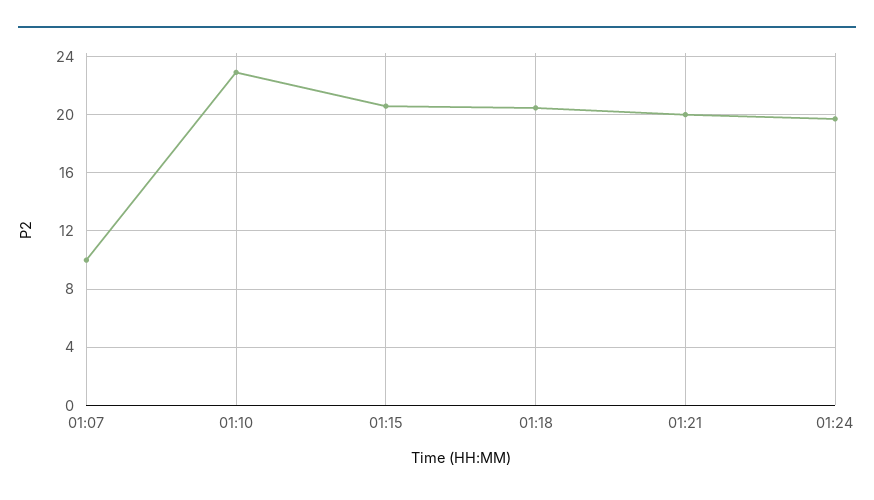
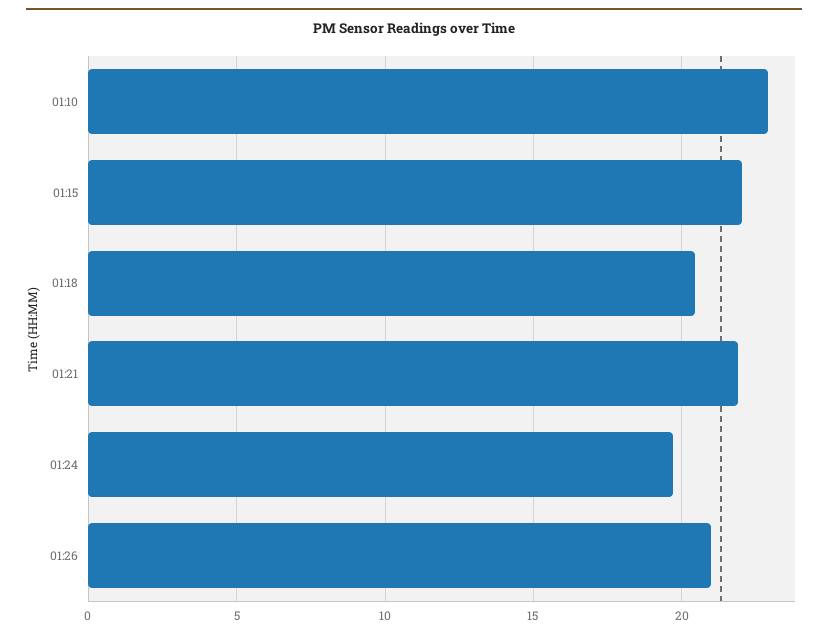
01:07: 10 -> none
01:15: 20.5 -> 22
01:21: 20 -> 22
01:26: none -> 21

